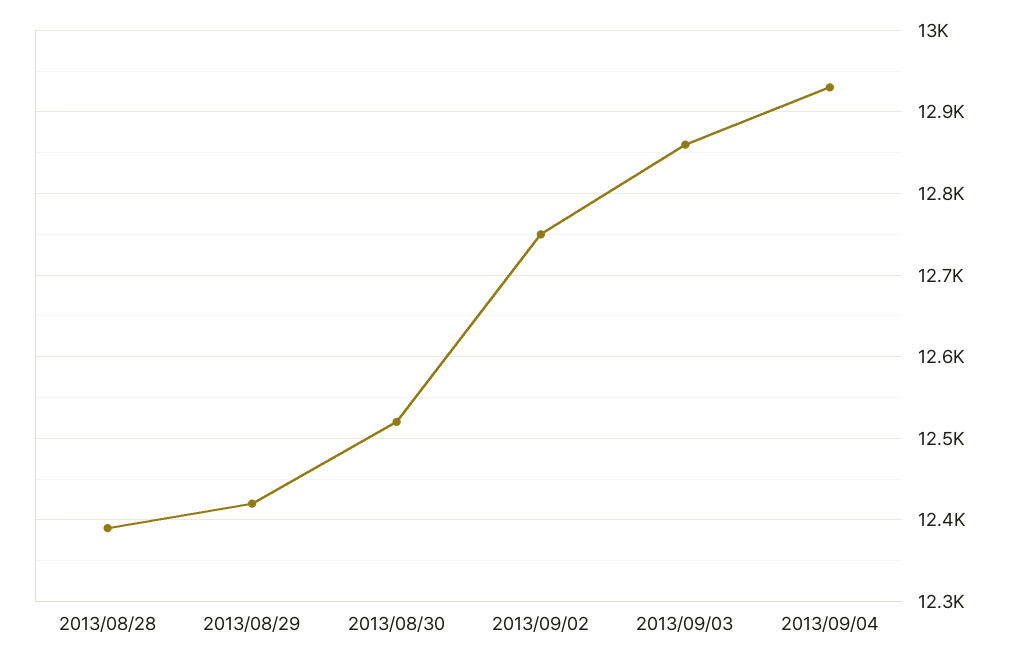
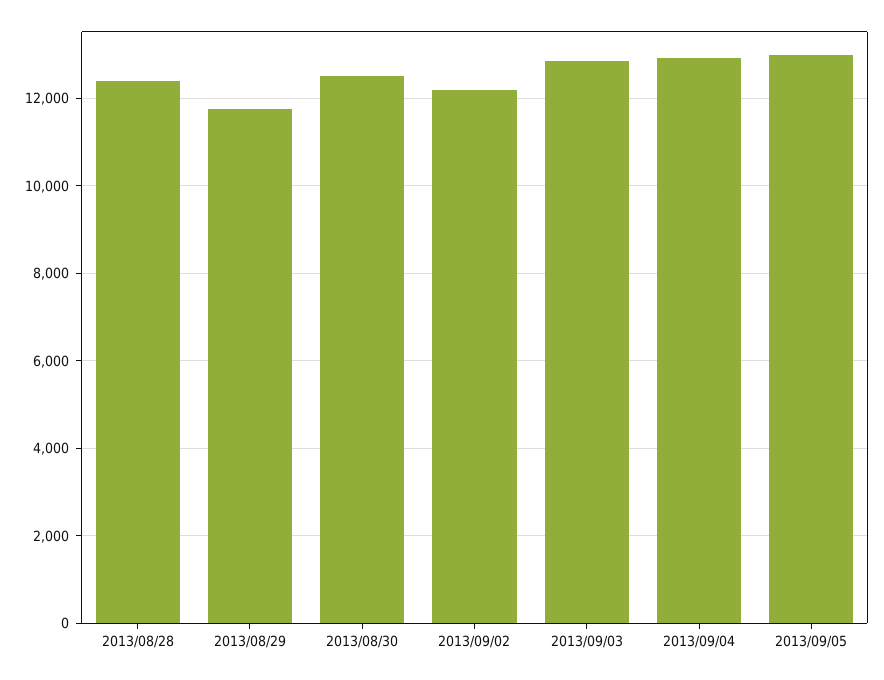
2013/08/29: 12420 -> 11800
2013/09/02: 12750 -> 12200
2013/09/05: none -> 13000

